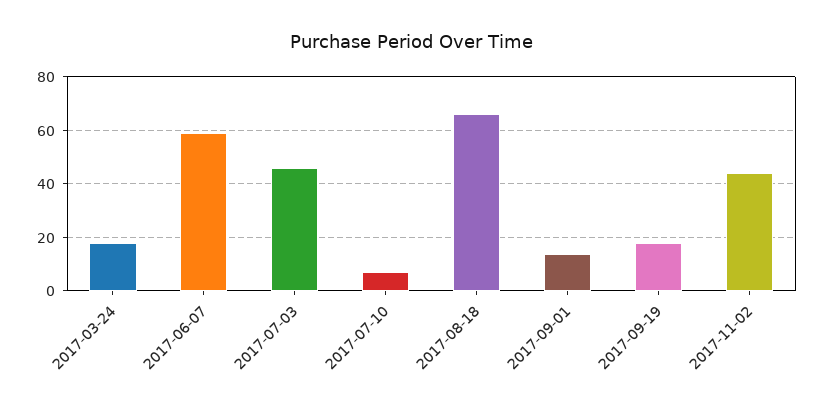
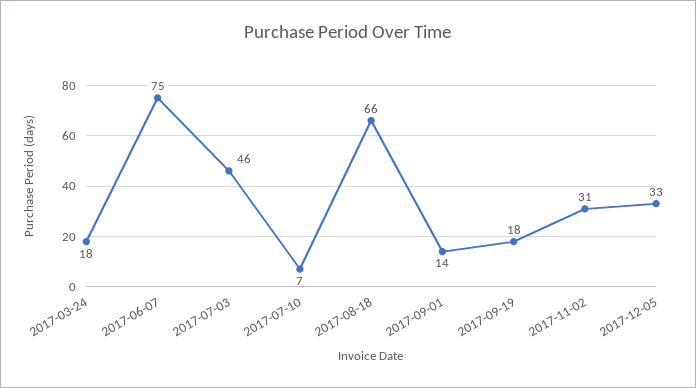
2017-06-07: 60 -> 75
2017-11-02: 45 -> 31
2017-12-05: none -> 33

